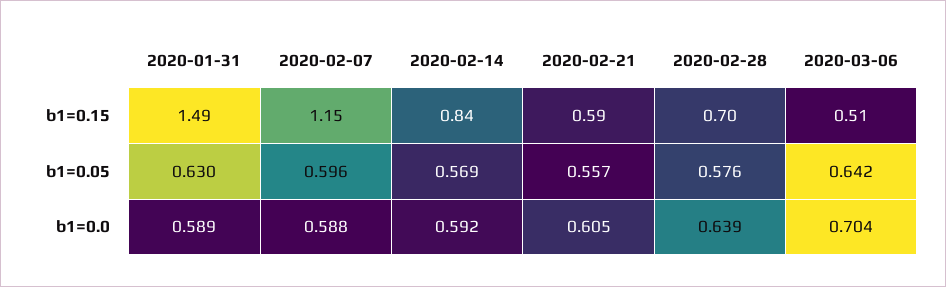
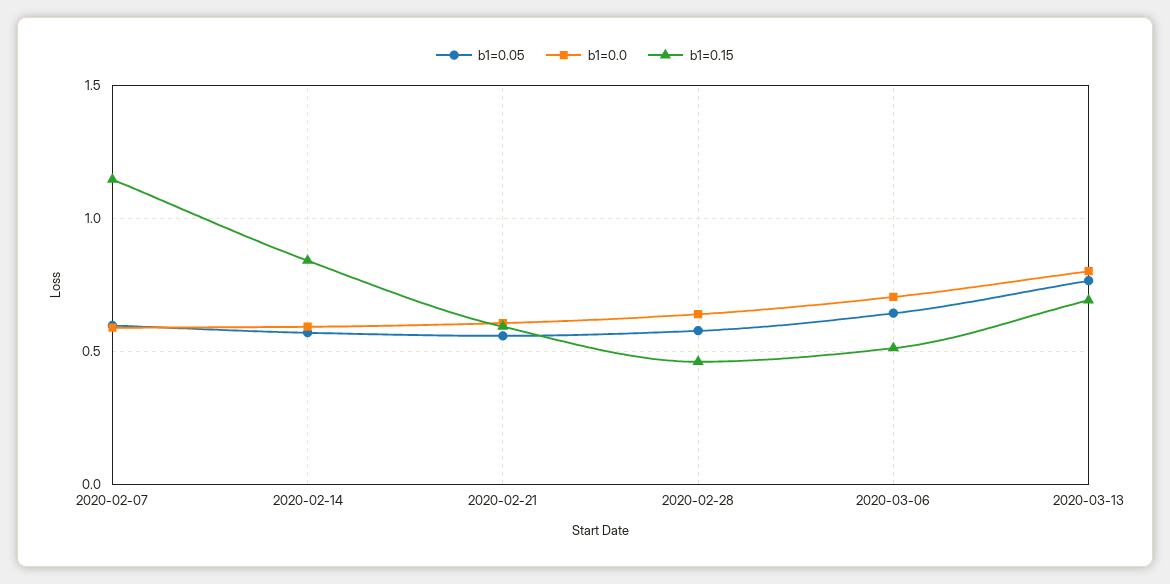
b1=0.15, 2020-01-31: 1.49 -> none
b1=0.15, 2020-02-28: 0.7 -> 0.45
b1=0.05, 2020-01-31: 0.63 -> none
b1=0.0, 2020-01-31: 0.589 -> none
b1=0.05, 2020-03-13: none -> 0.75
b1=0.0, 2020-03-13: none -> 0.8
b1=0.15, 2020-03-13: none -> 0.7

